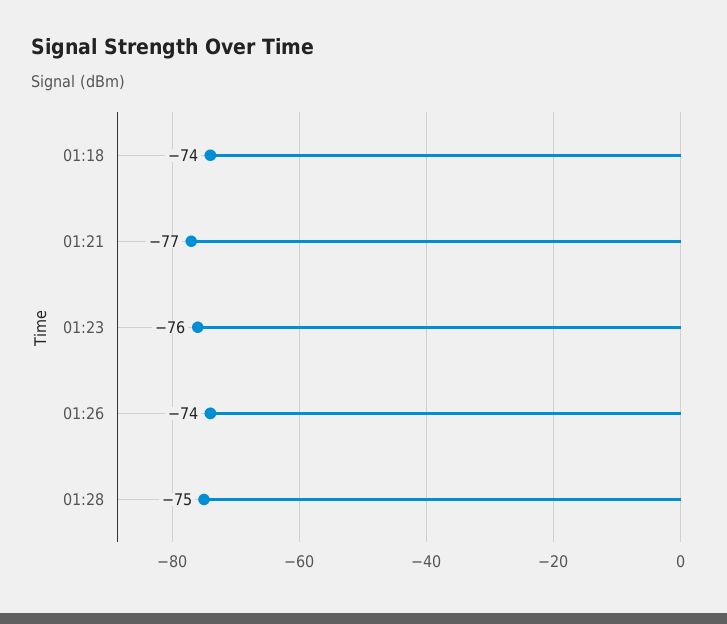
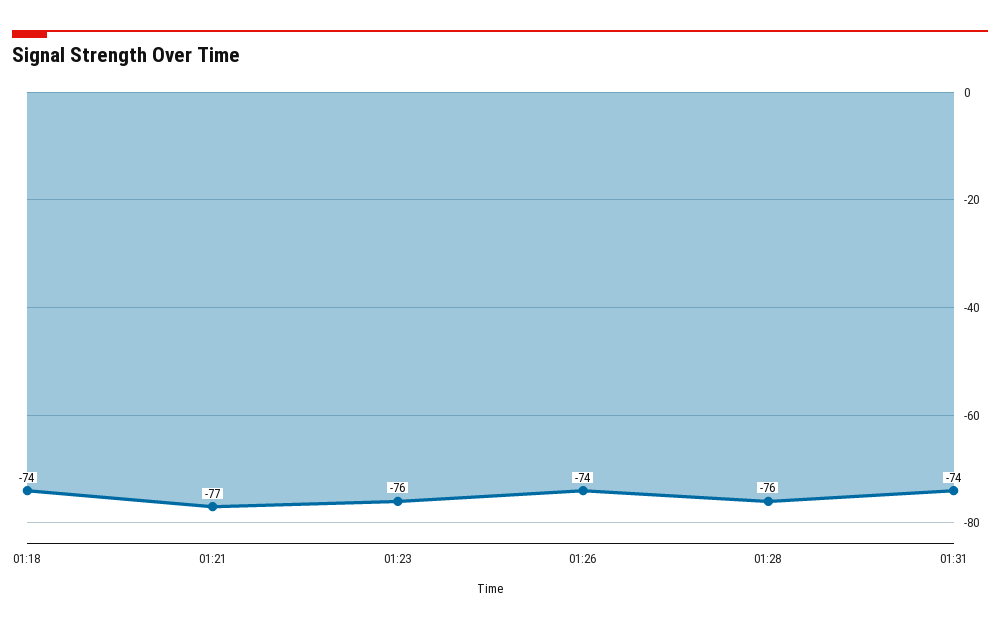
01:28: -75 -> -76
01:31: none -> -74

